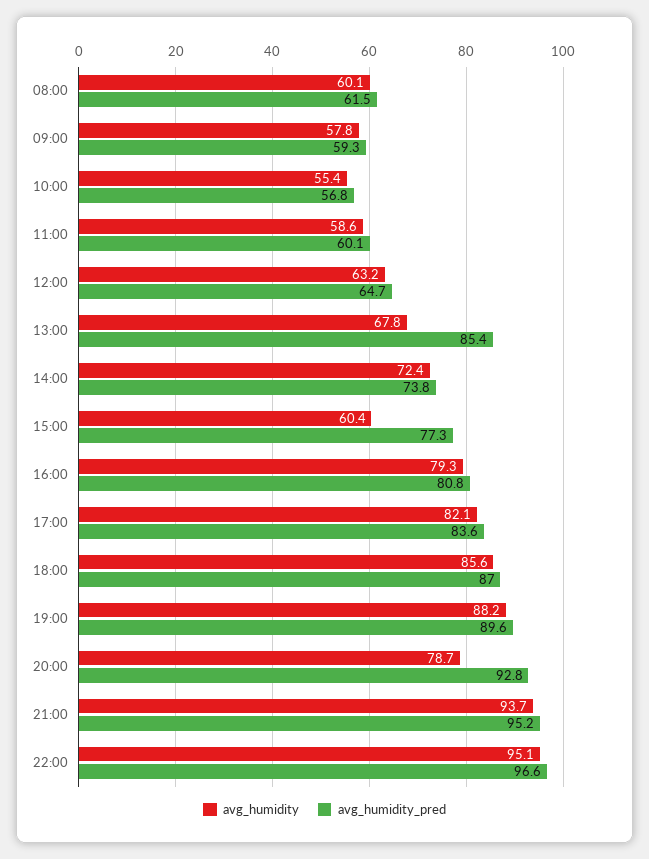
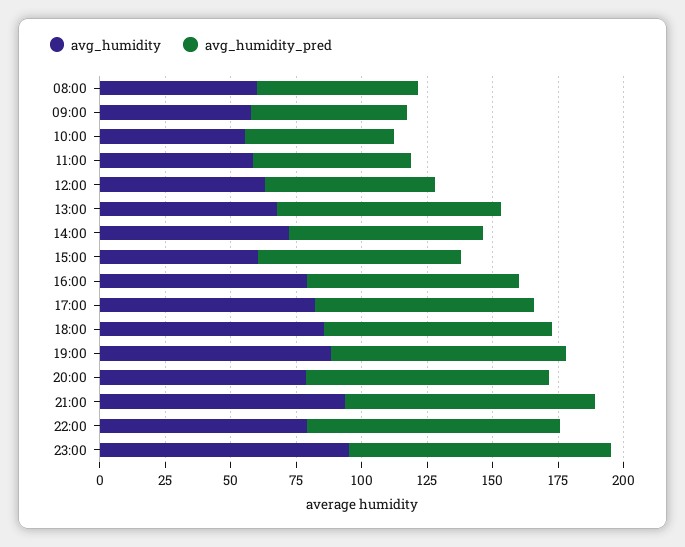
avg_humidity, 22:00: 95.1 -> 80
avg_humidity, 23:00: none -> 95
avg_humidity_pred, 23:00: none -> 100

